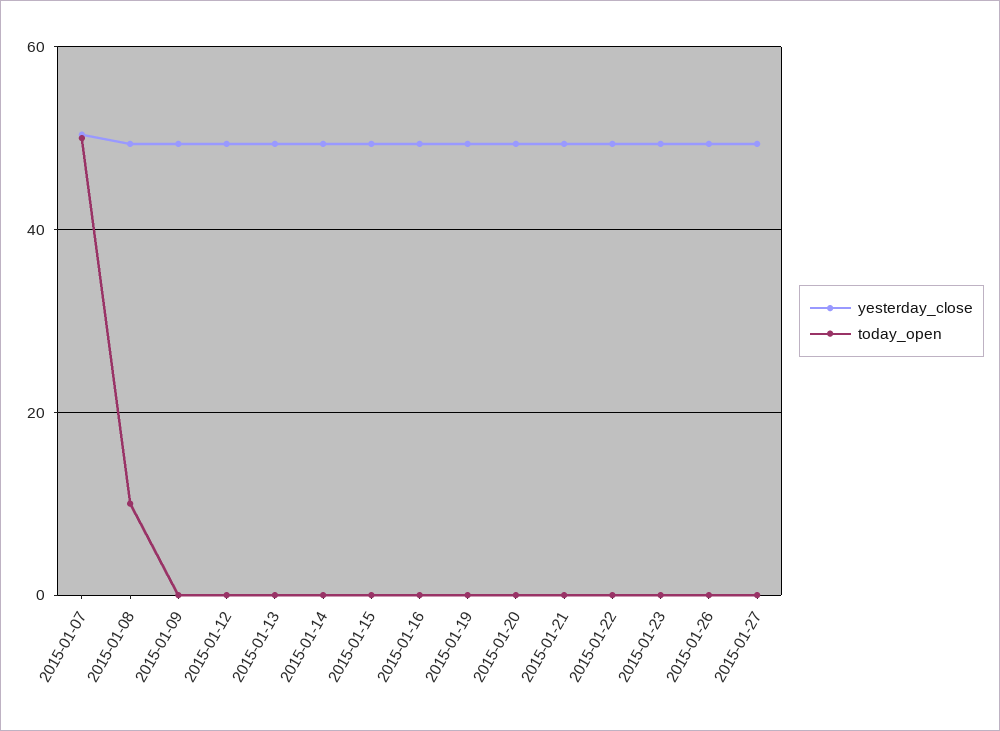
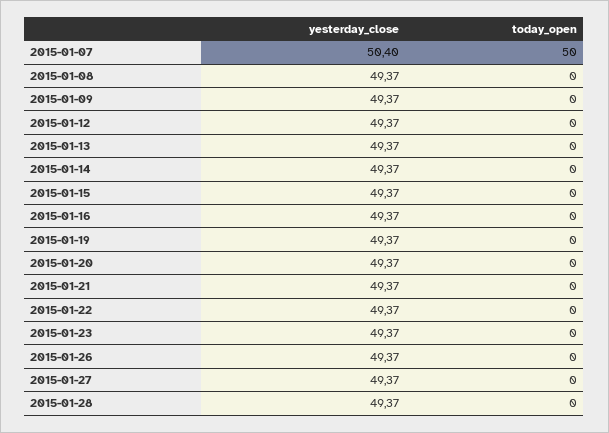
today_open, 2015-01-08: 10 -> 0
yesterday_close, 2015-01-28: none -> 49.37
today_open, 2015-01-28: none -> 0

